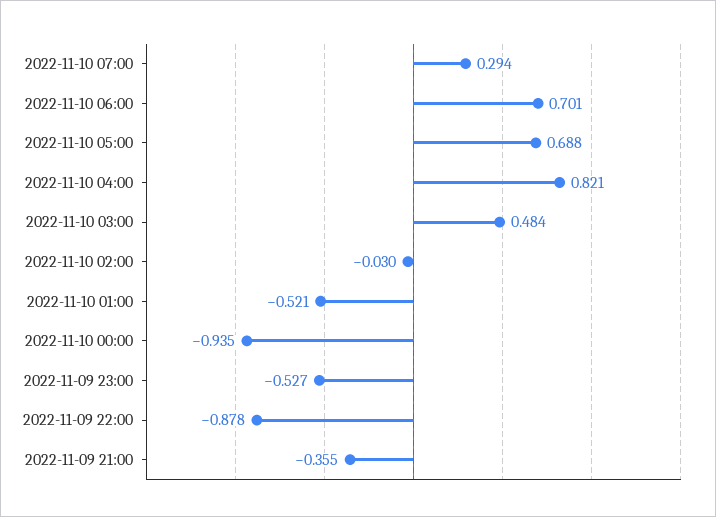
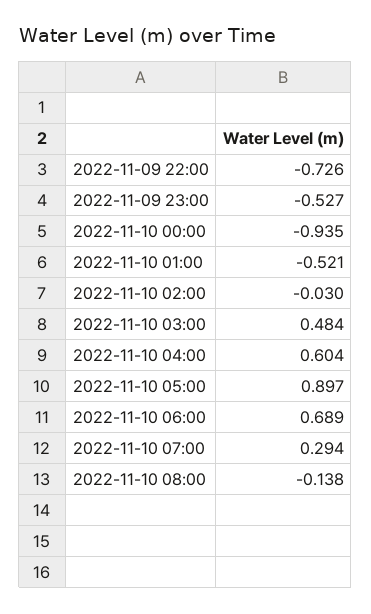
2022-11-10 06:00: 0.701 -> 0.689
2022-11-10 05:00: 0.688 -> 0.897
2022-11-10 04:00: 0.821 -> 0.604
2022-11-09 22:00: -0.878 -> -0.726
2022-11-09 21:00: -0.355 -> none
2022-11-10 08:00: none -> -0.138

